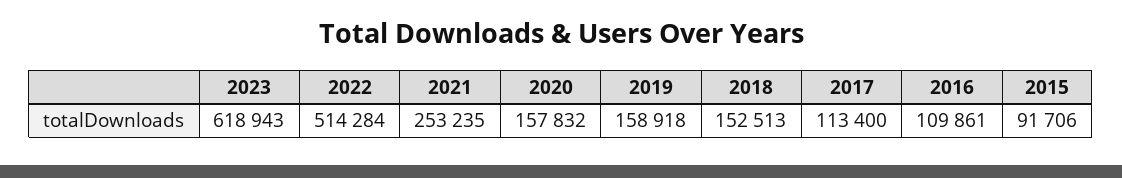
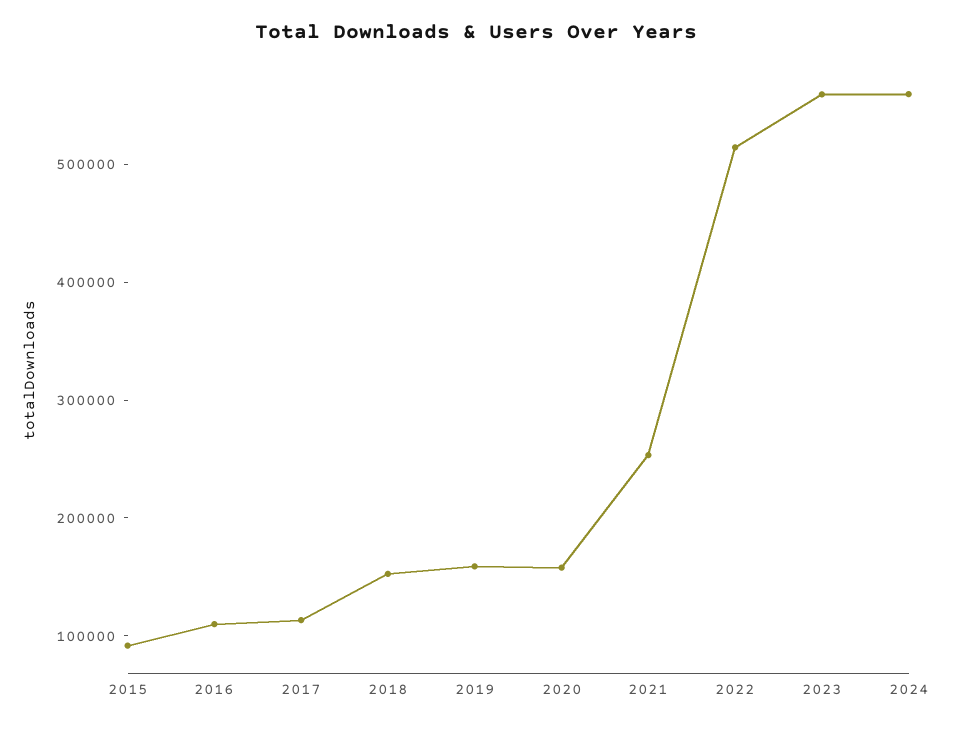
2023: 618943 -> 560000
2024: none -> 560000

